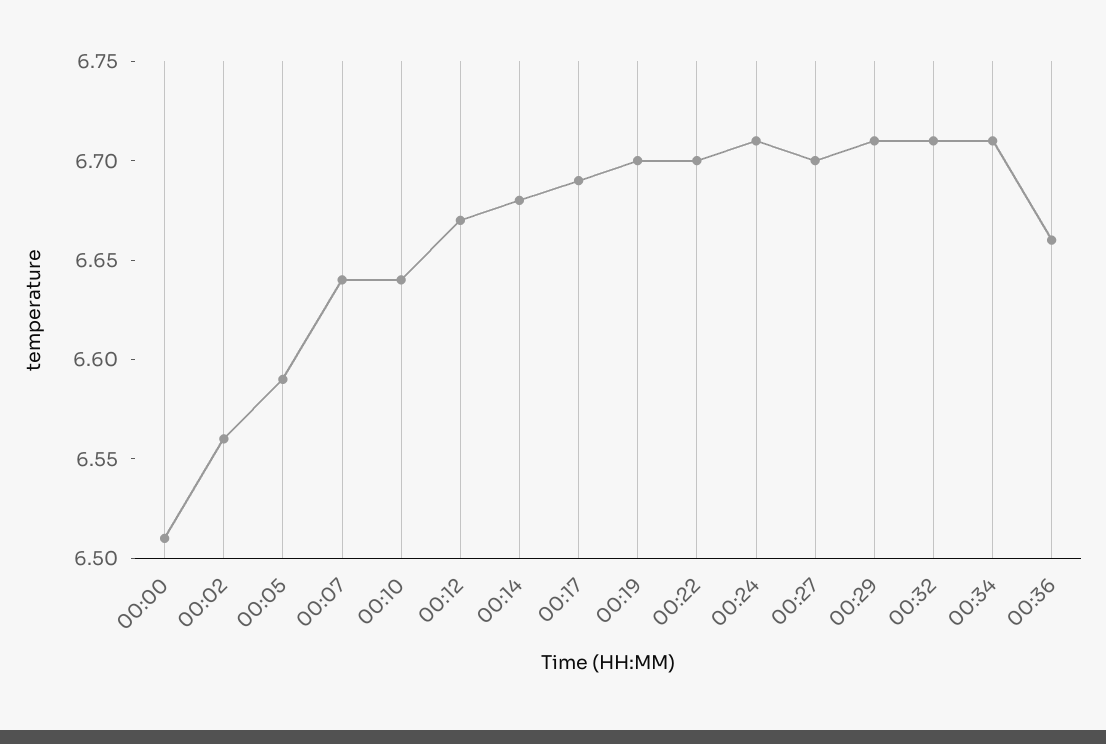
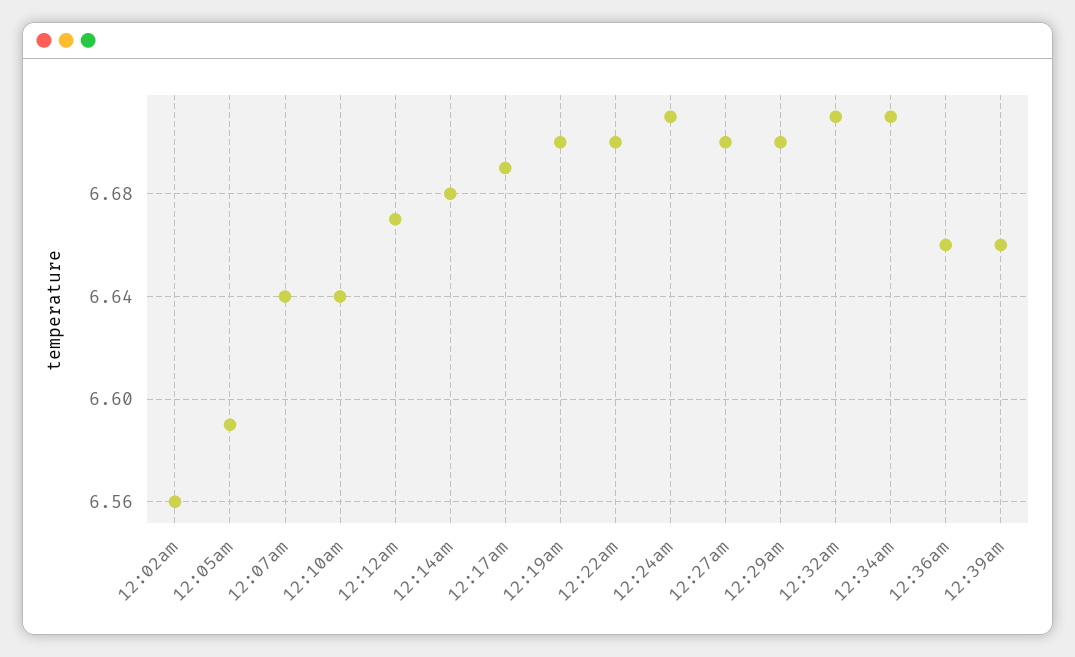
00:00: 6.51 -> none
00:29: 6.71 -> 6.7
12:39am: none -> 6.66

